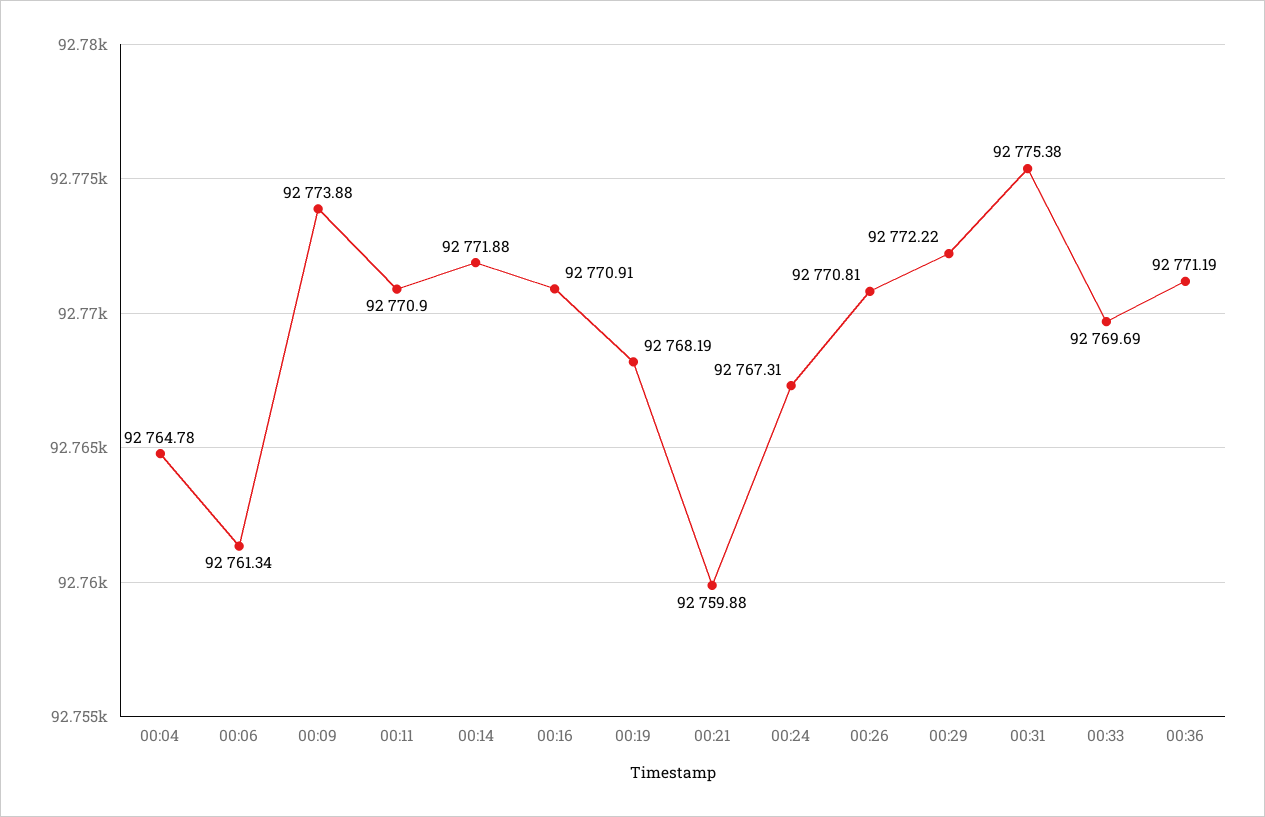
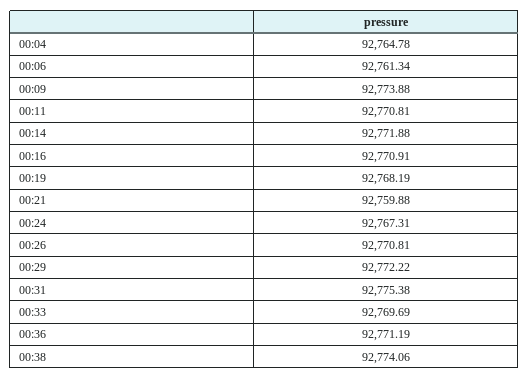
00:11: 92770.9 -> 92770.81
00:38: none -> 92774.06

